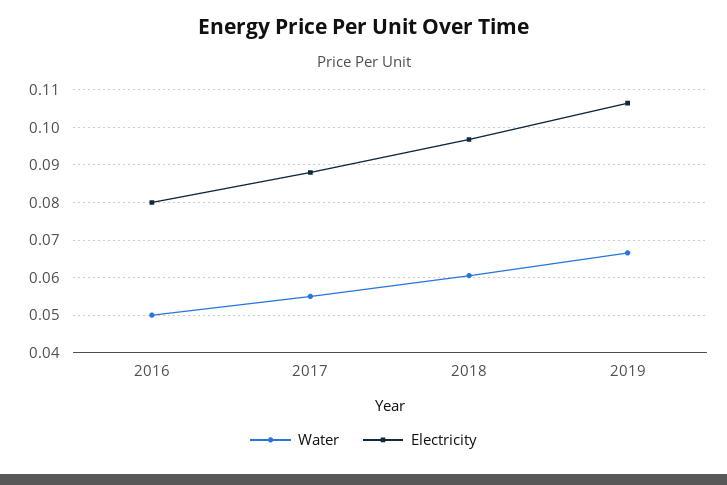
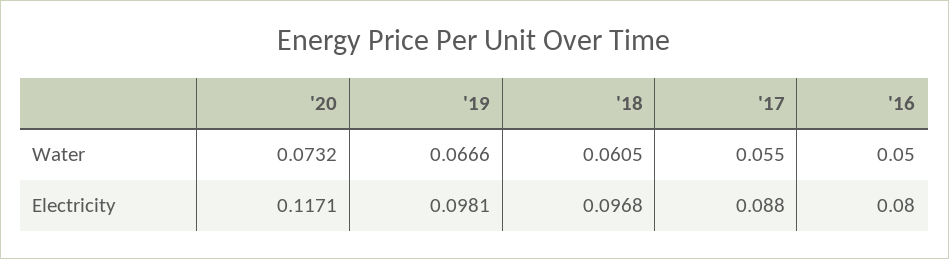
Electricity, 2019: 0.106 -> 0.0981
Water, '20: none -> 0.0732
Electricity, '20: none -> 0.1171

